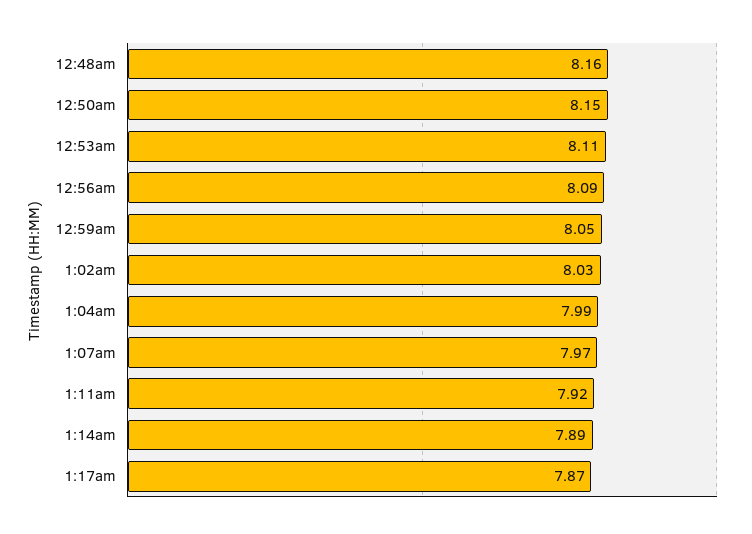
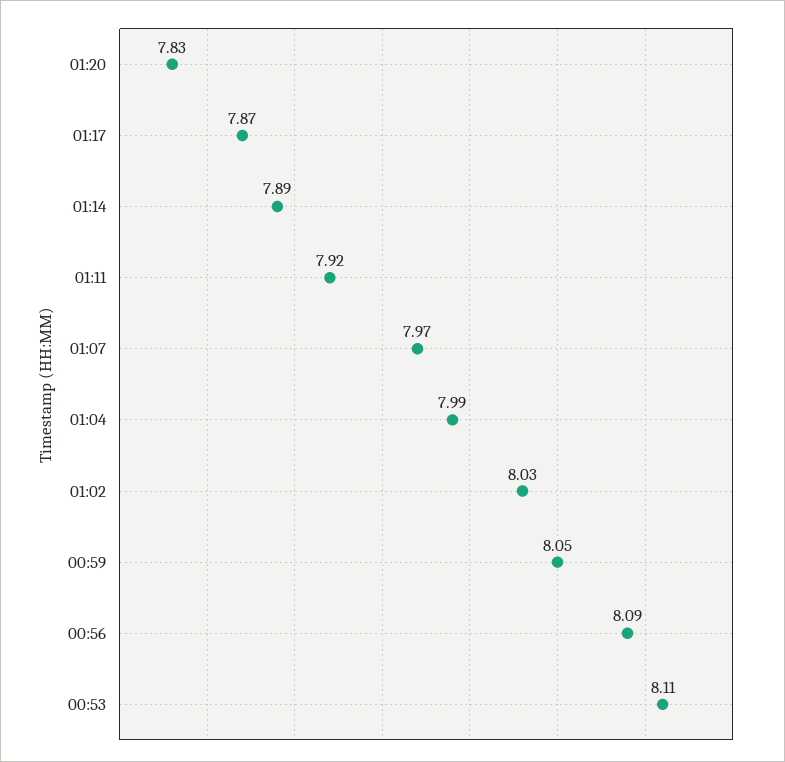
12:48am: 8.16 -> none
12:50am: 8.15 -> none
01:20: none -> 7.83

